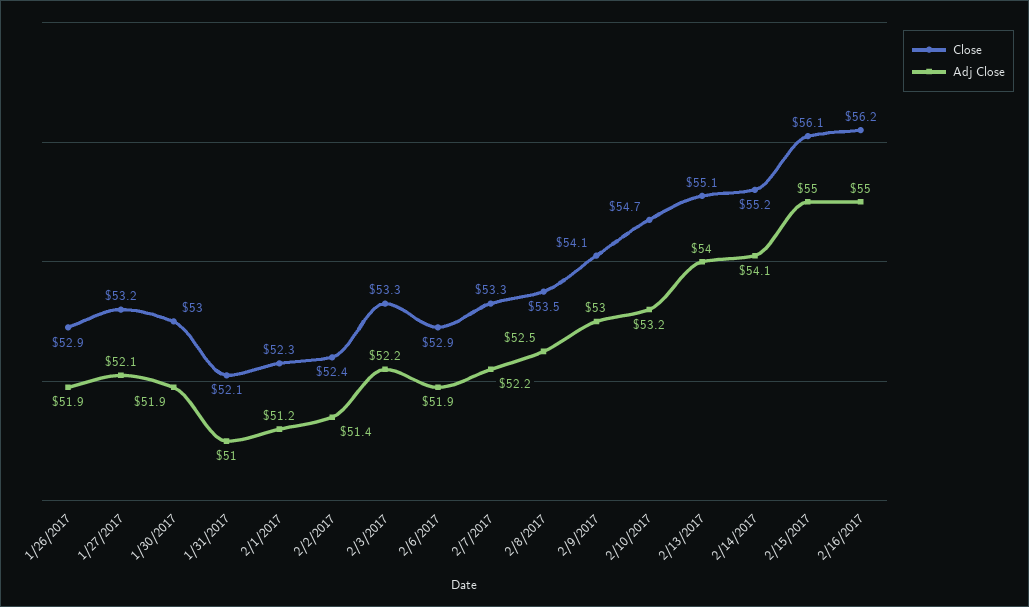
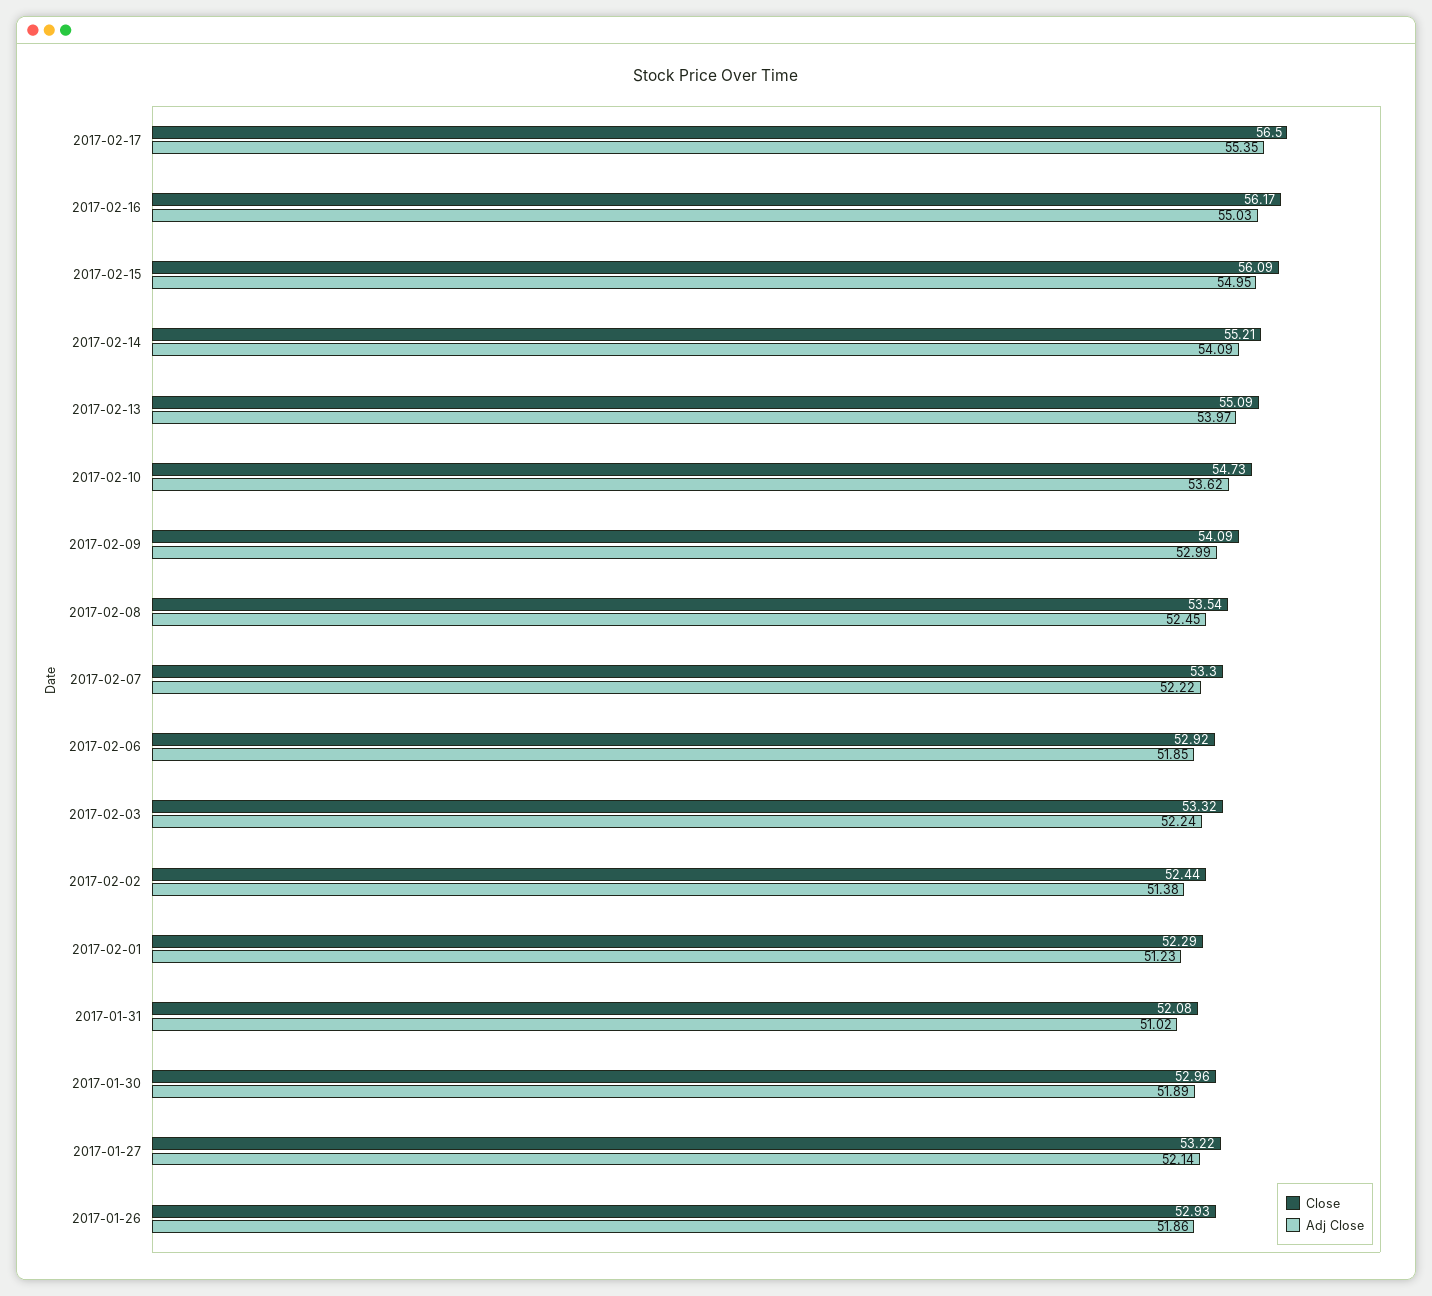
Adj Close, 2/10/2017: 53.2 -> 53.62
Close, 2017-02-17: none -> 56.5
Adj Close, 2017-02-17: none -> 55.35

